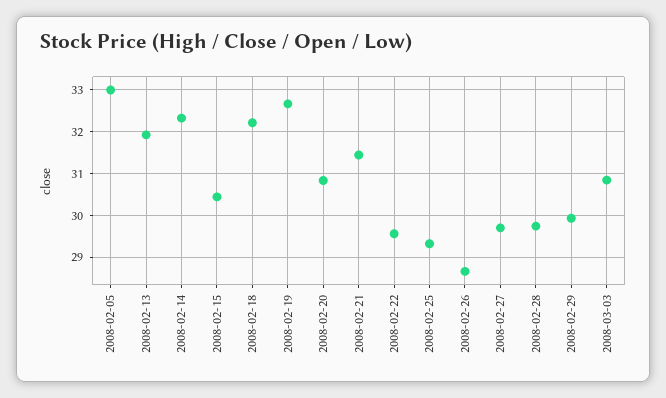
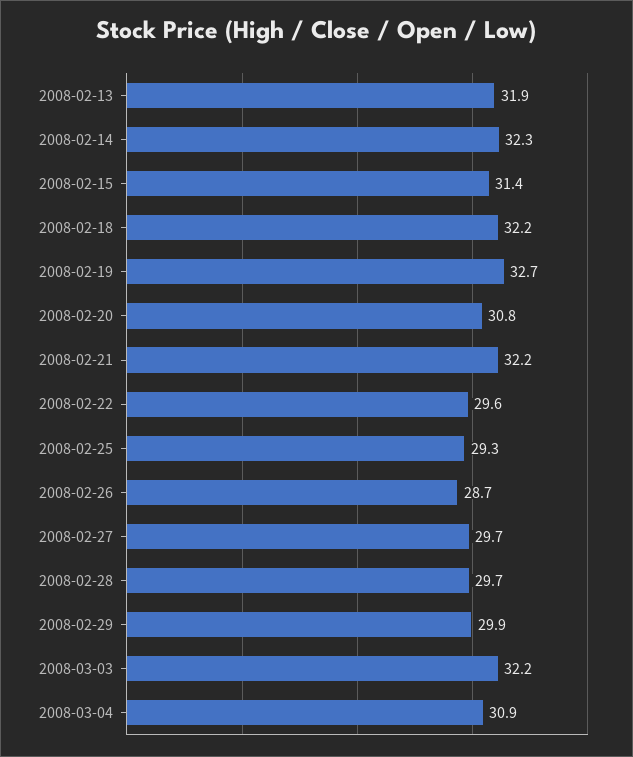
2008-02-05: 33 -> none
2008-02-15: 30.4 -> 31.4
2008-02-21: 31.4 -> 32.2
2008-03-03: 30.8 -> 32.2
2008-03-04: none -> 30.9

